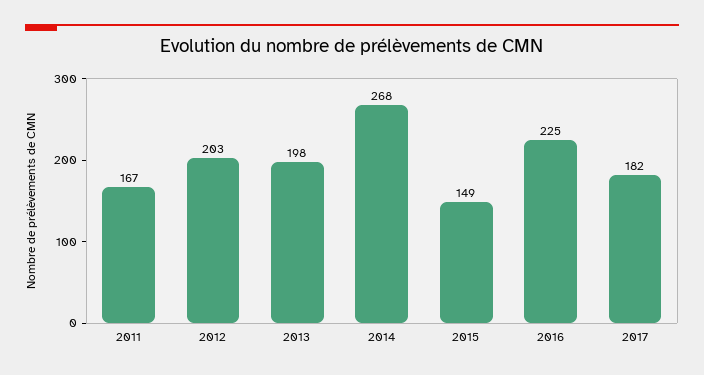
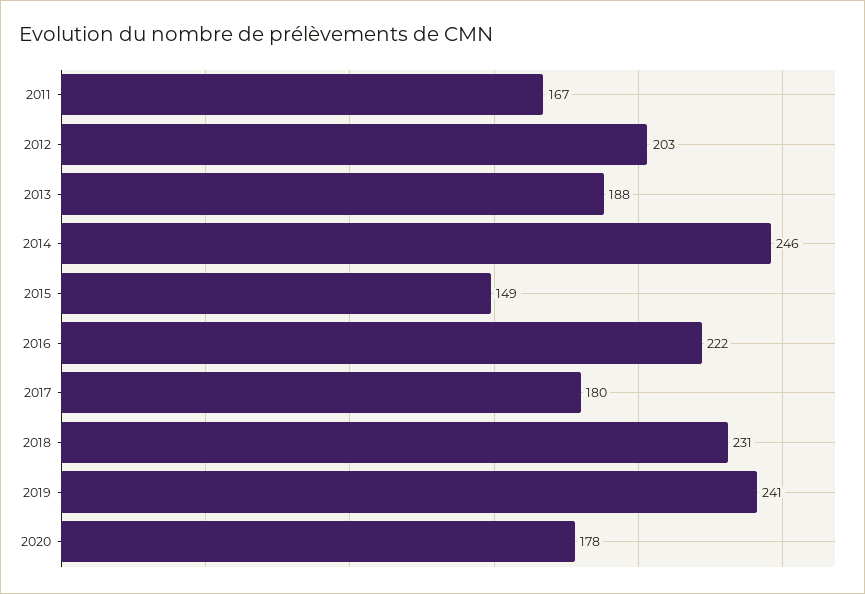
2013: 198 -> 188
2014: 268 -> 246
2016: 225 -> 222
2017: 182 -> 180
2018: none -> 231
2019: none -> 241
2020: none -> 178

